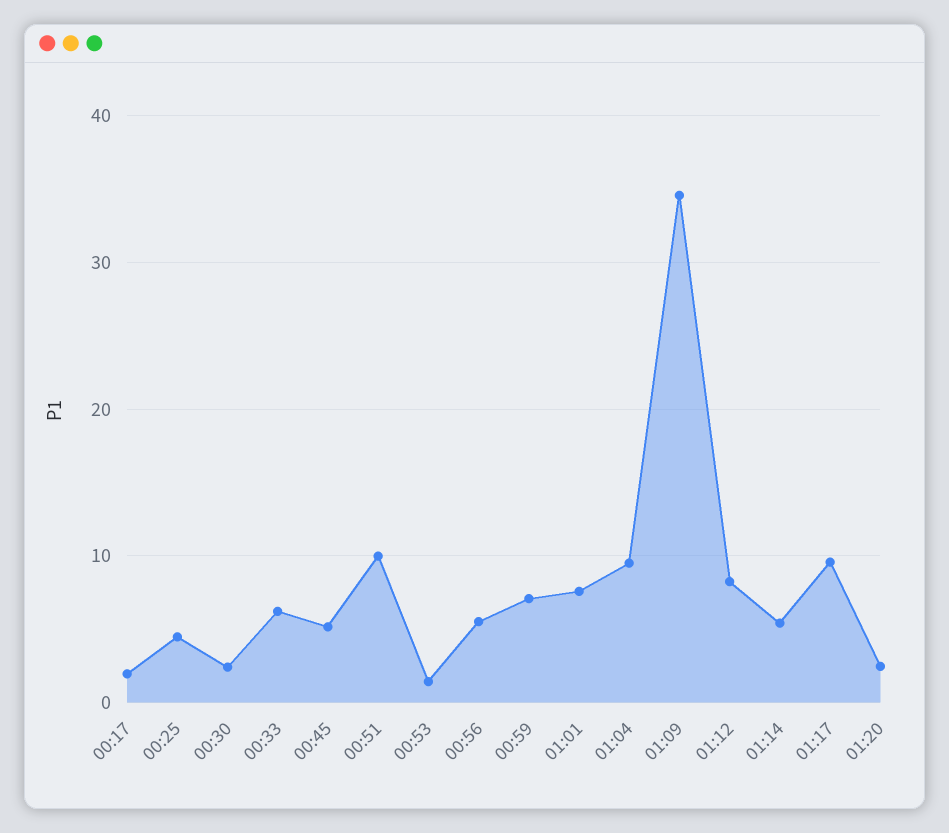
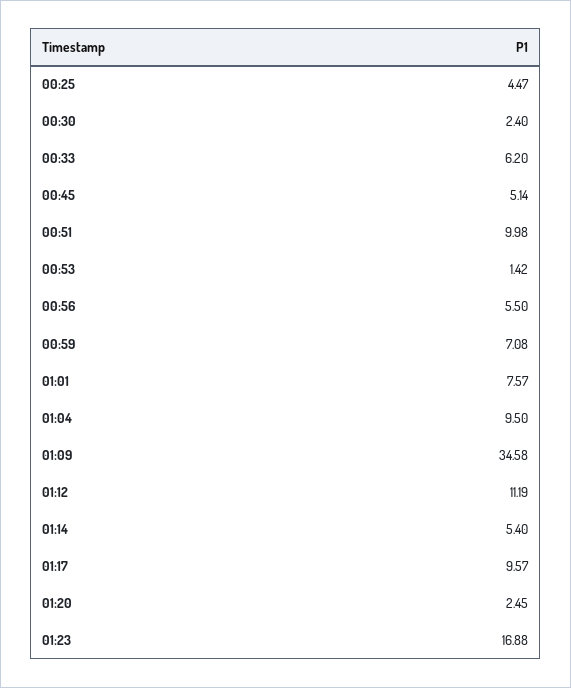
00:17: 2 -> none
01:12: 8 -> 11.19
01:23: none -> 16.88

